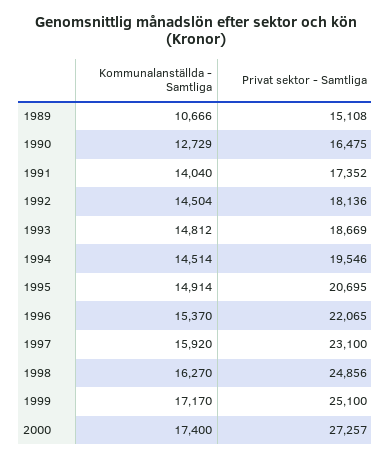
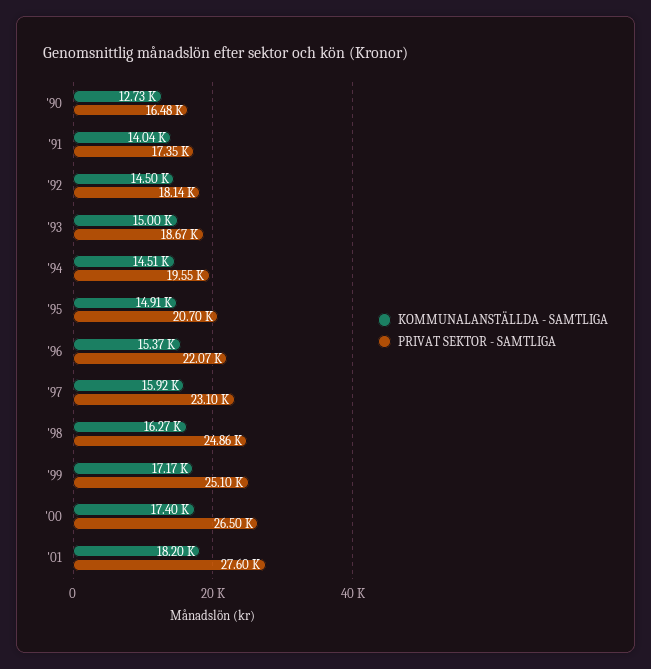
Kommunalanställda - Samtliga, 1989: 10666 -> none
Privat sektor - Samtliga, 1989: 15108 -> none
Kommunalanställda - Samtliga, 1993: 14812 -> 15000
Privat sektor - Samtliga, 2000: 27257 -> 26500
Kommunalanställda - Samtliga, '01: none -> 18200
Privat sektor - Samtliga, '01: none -> 27600

